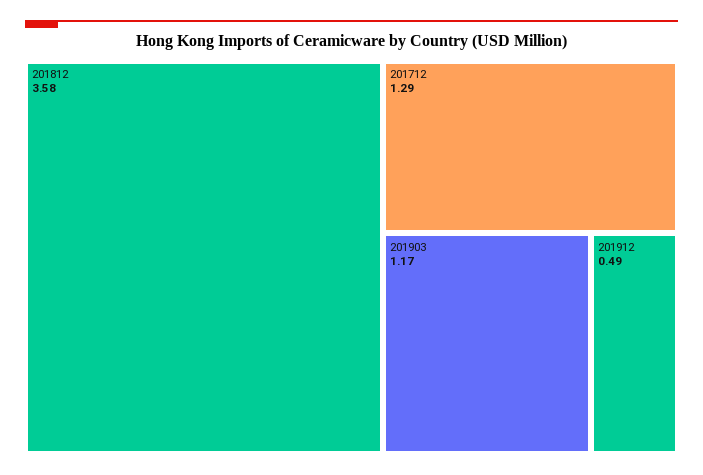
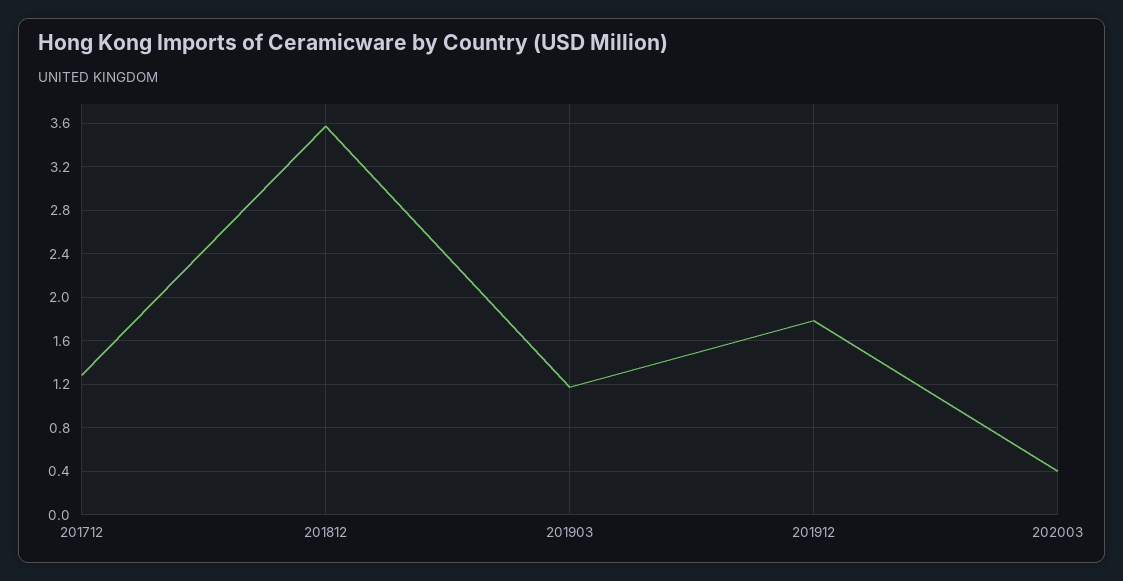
201912: 0.49 -> 1.8
202003: none -> 0.4

